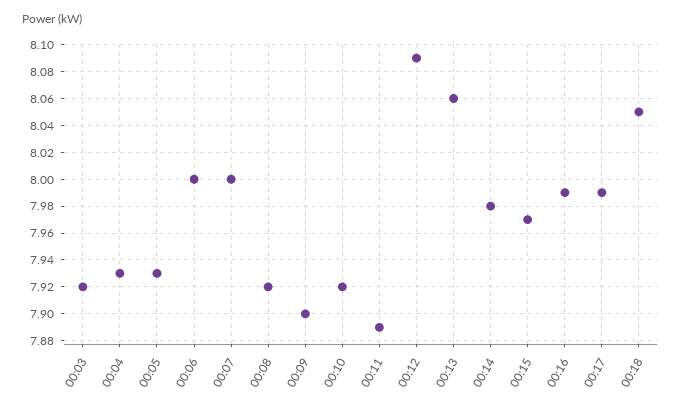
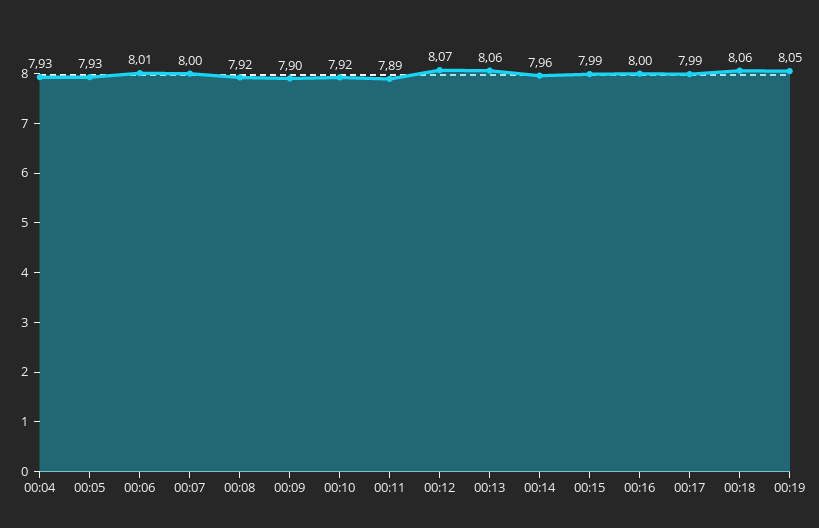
00:03: 7.92 -> none
00:06: 8 -> 8.01
00:12: 8.09 -> 8.07
00:14: 7.98 -> 7.96
00:15: 7.97 -> 7.99
00:16: 7.99 -> 8
00:18: 8.05 -> 8.06
00:19: none -> 8.05

